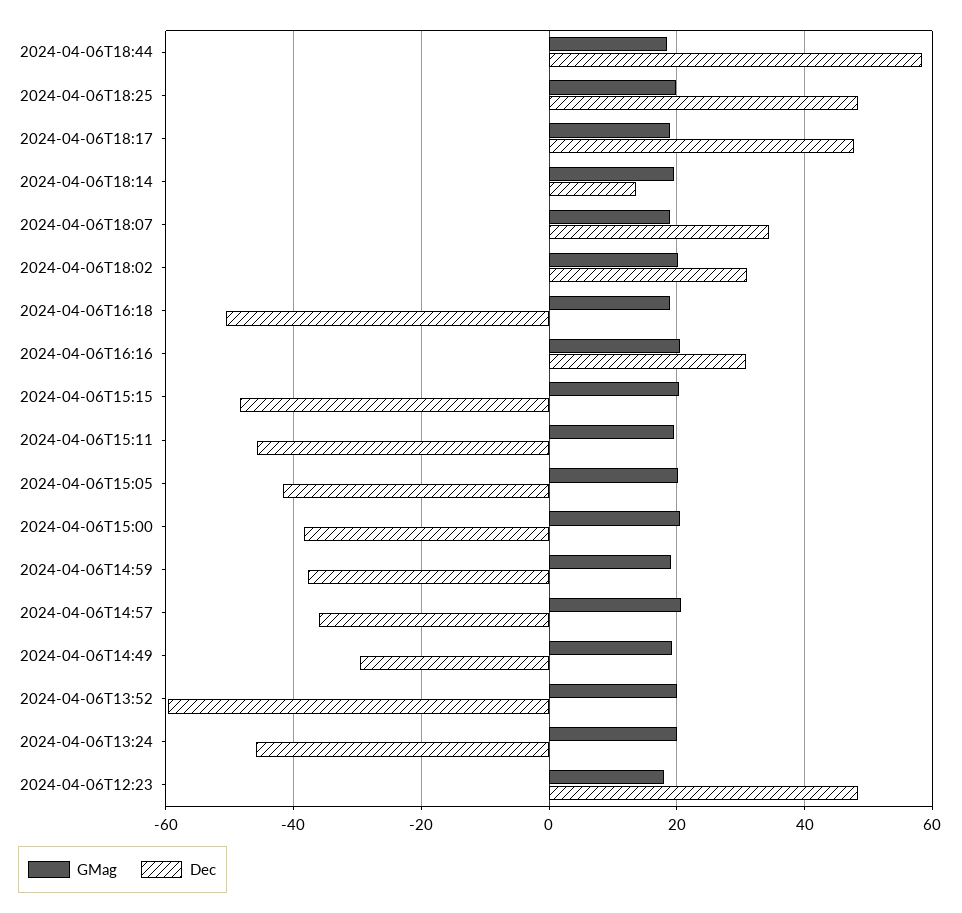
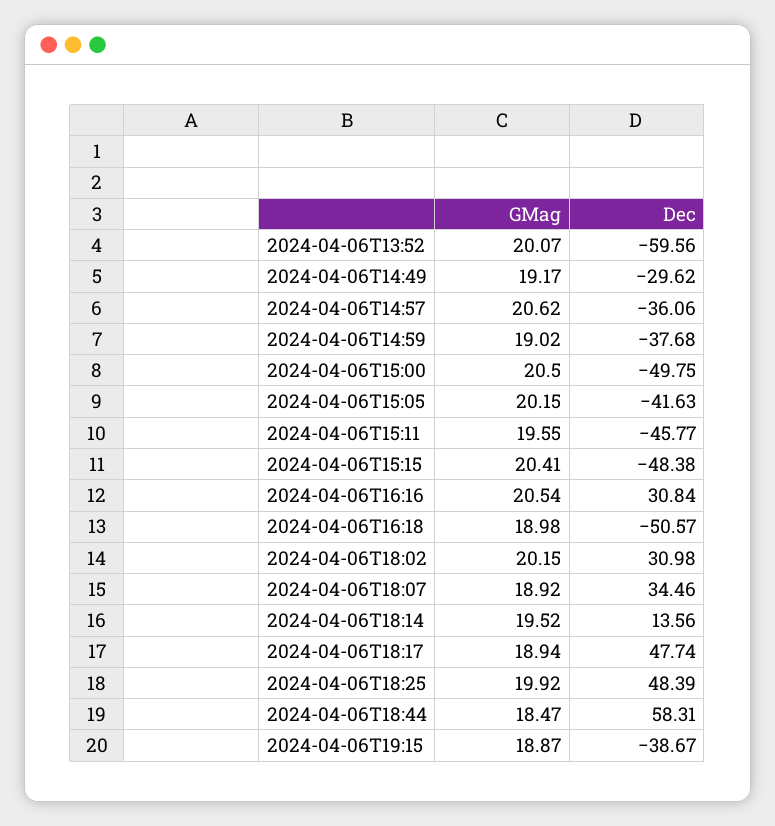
Dec, 2024-04-06T15:00: -38 -> -49.75
GMag, 2024-04-06T13:24: 20 -> none
Dec, 2024-04-06T13:24: -46 -> none
GMag, 2024-04-06T12:23: 18 -> none
Dec, 2024-04-06T12:23: 48 -> none
GMag, 2024-04-06T19:15: none -> 18.87
Dec, 2024-04-06T19:15: none -> -38.67

